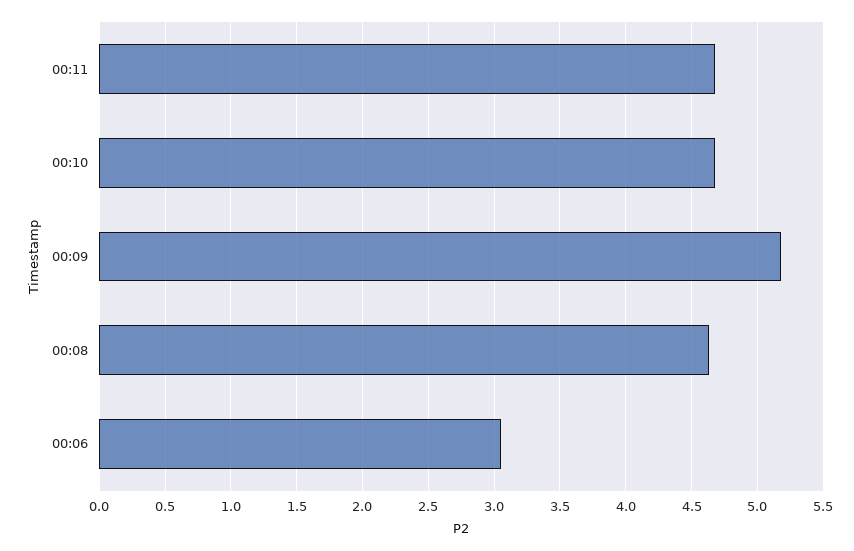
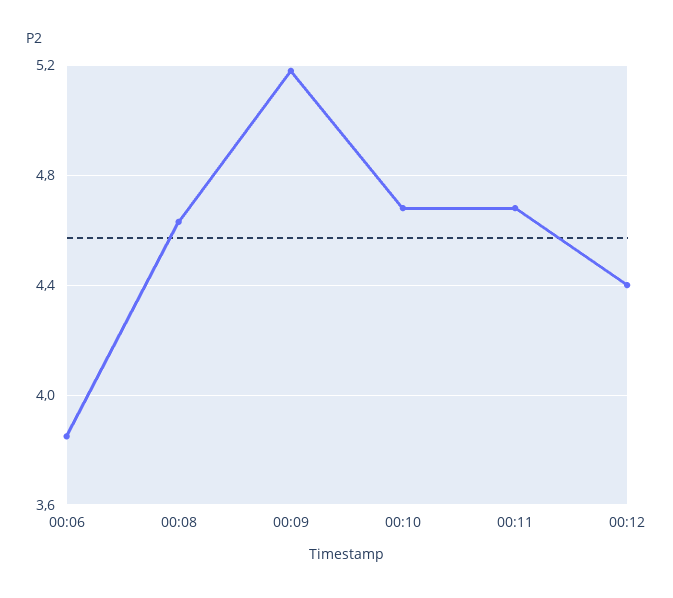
00:06: 3.05 -> 3.85
00:12: none -> 4.4

